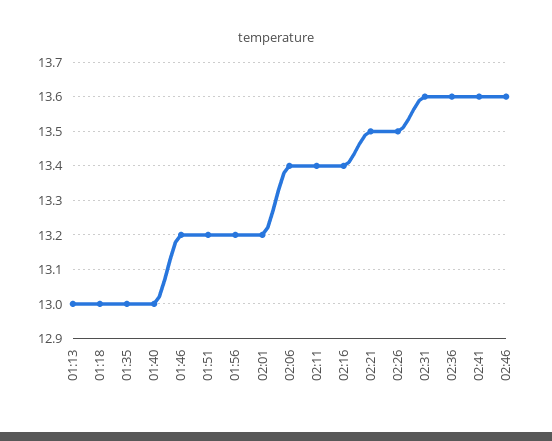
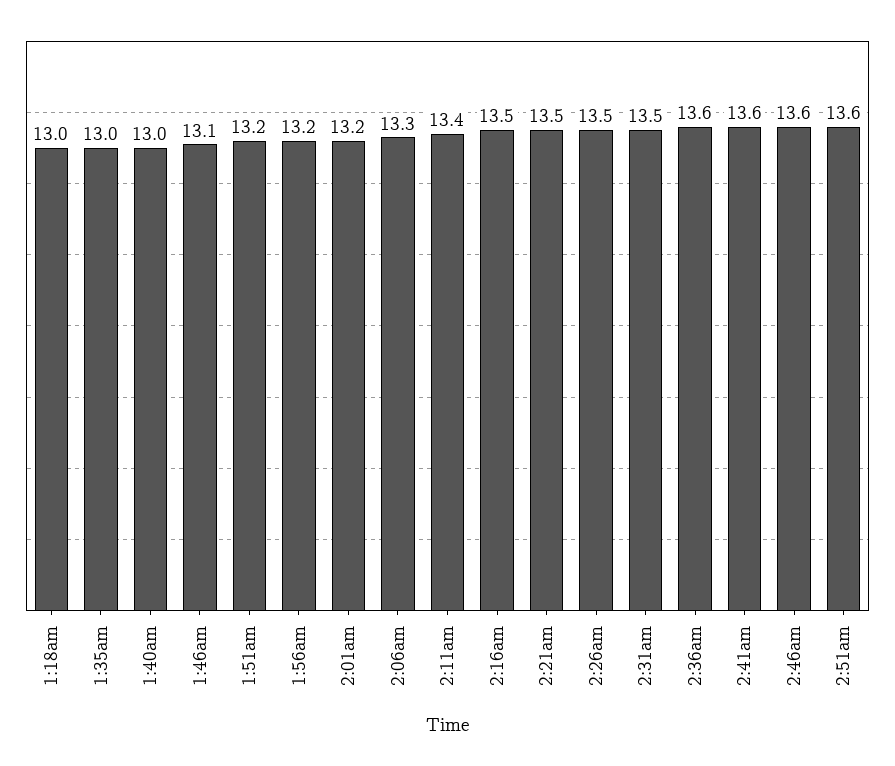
01:13: 13 -> none
01:46: 13.2 -> 13.1
02:06: 13.4 -> 13.3
02:16: 13.4 -> 13.5
02:31: 13.6 -> 13.5
2:51am: none -> 13.6

